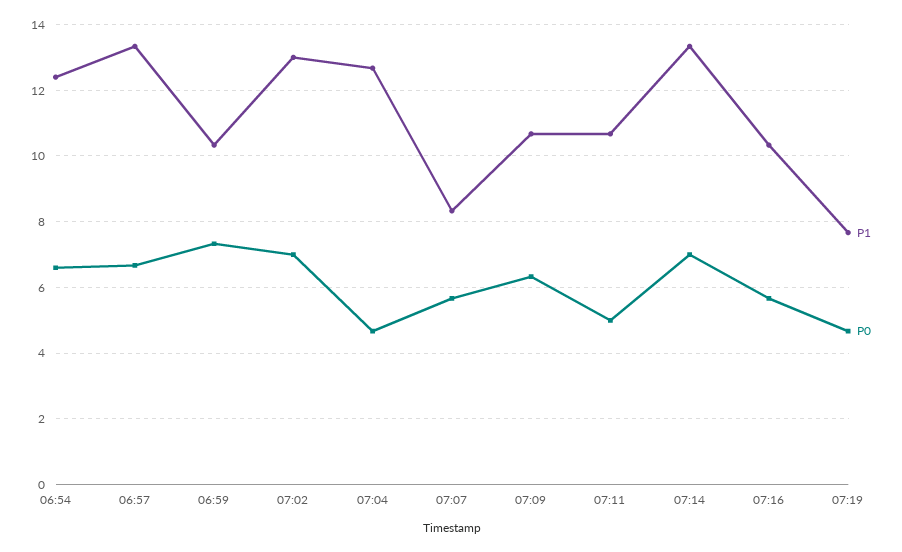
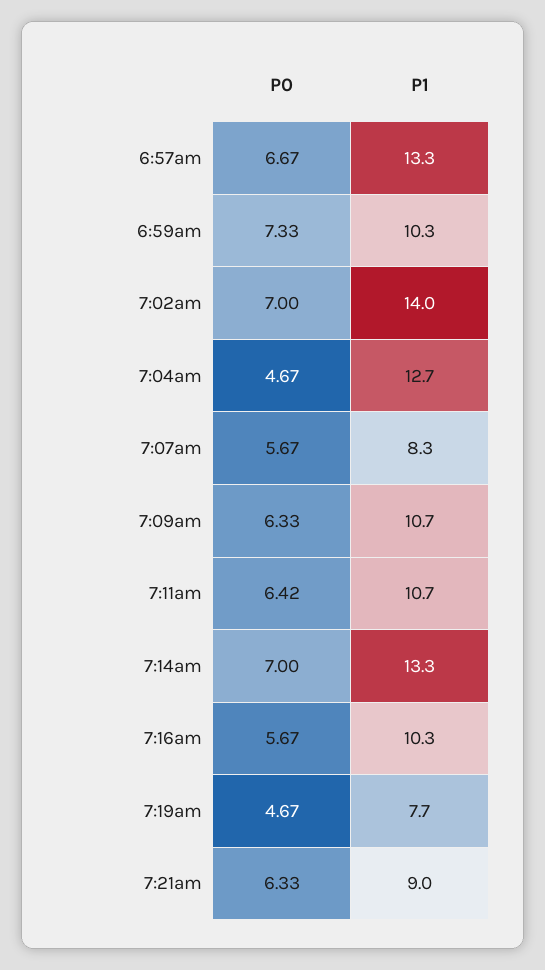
P1, 06:54: 12.4 -> none
P0, 06:54: 6.6 -> none
P1, 07:02: 13 -> 14
P0, 07:11: 5 -> 6.42
P0, 7:21am: none -> 6.33
P1, 7:21am: none -> 9

